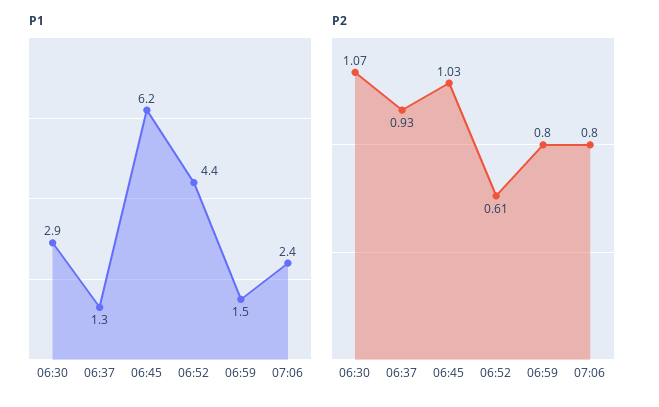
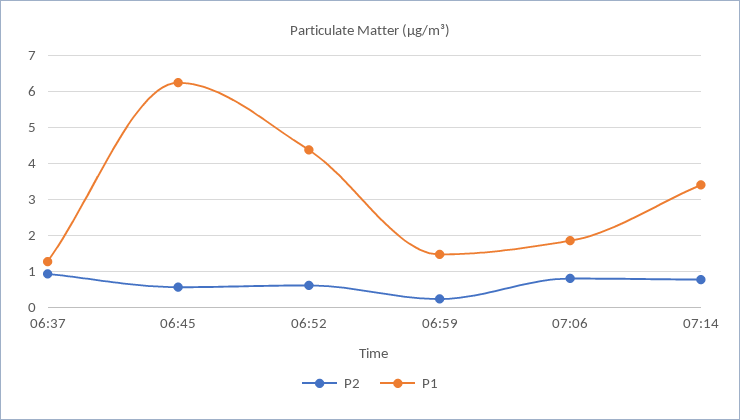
P1, 06:30: 2.9 -> none
P1, 07:06: 2.4 -> 1.8
P2, 06:30: 1.07 -> none
P2, 06:45: 1.03 -> 0.6
P2, 06:59: 0.8 -> 0.2
P2, 07:14: none -> 0.8
P1, 07:14: none -> 3.4

